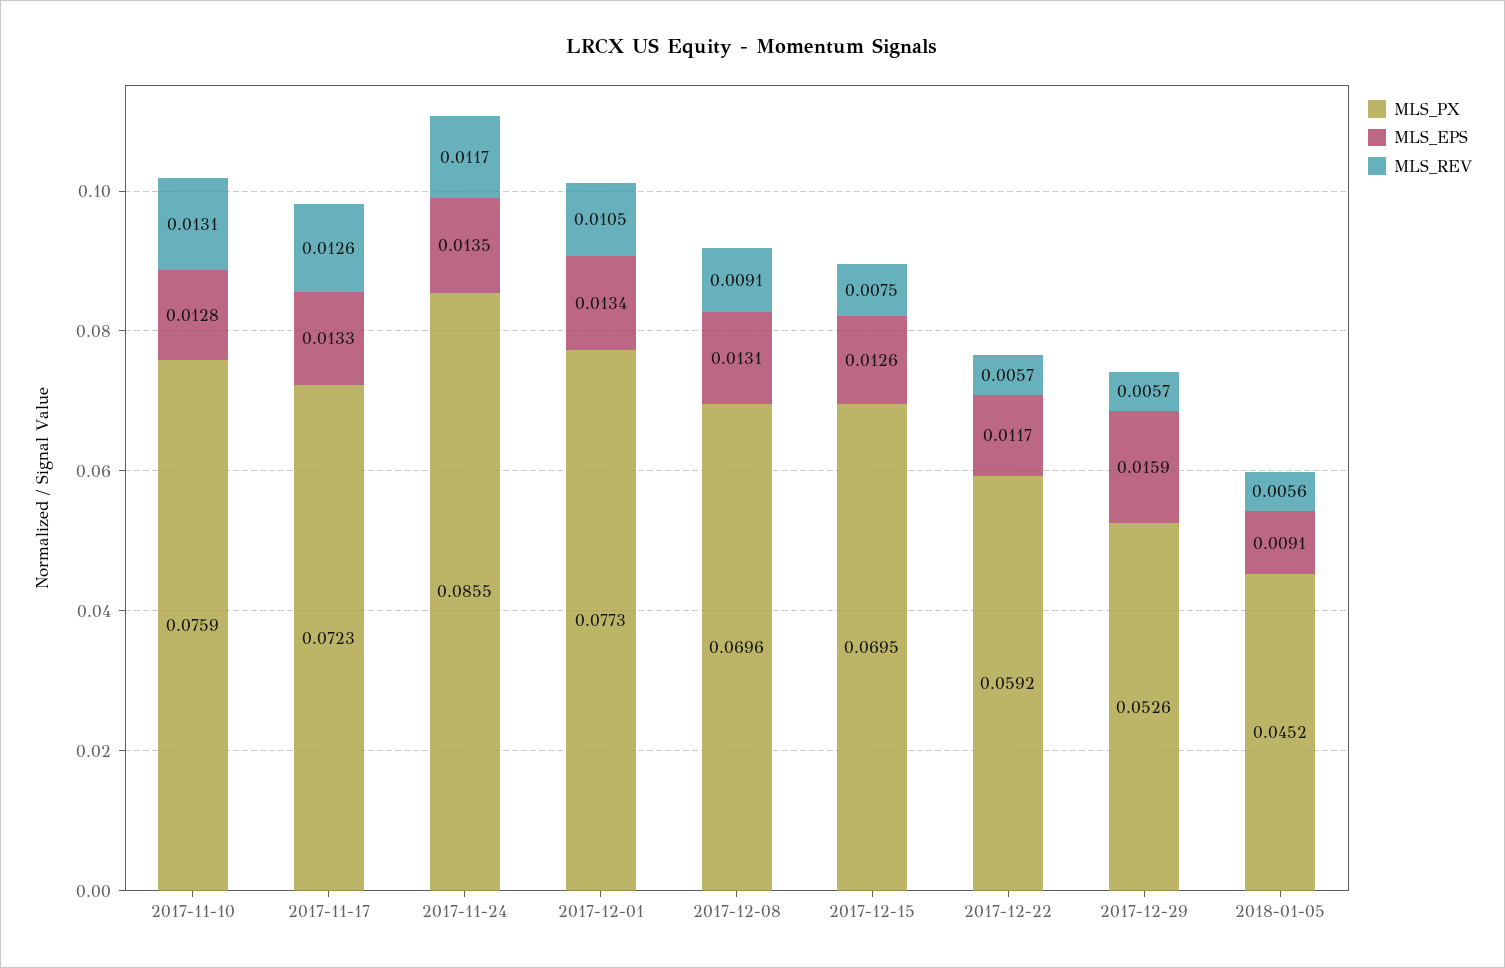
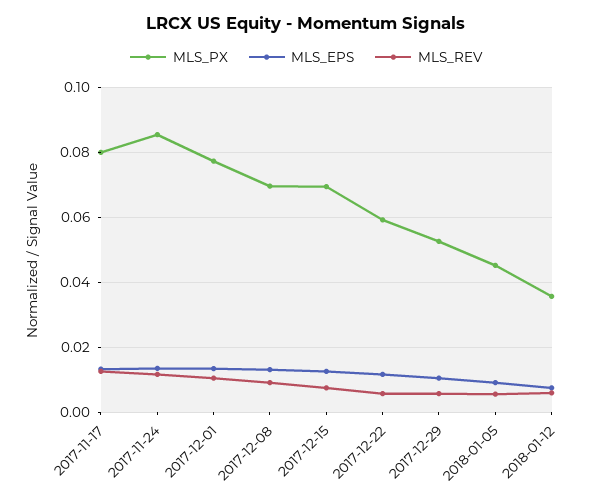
MLS_PX, 2017-11-10: 0.0759 -> none
MLS_EPS, 2017-11-10: 0.0128 -> none
MLS_REV, 2017-11-10: 0.0131 -> none
MLS_PX, 2017-11-17: 0.0723 -> 0.08
MLS_EPS, 2017-12-29: 0.0159 -> 0.01
MLS_PX, 2018-01-12: none -> 0.036
MLS_EPS, 2018-01-12: none -> 0.008
MLS_REV, 2018-01-12: none -> 0.006

